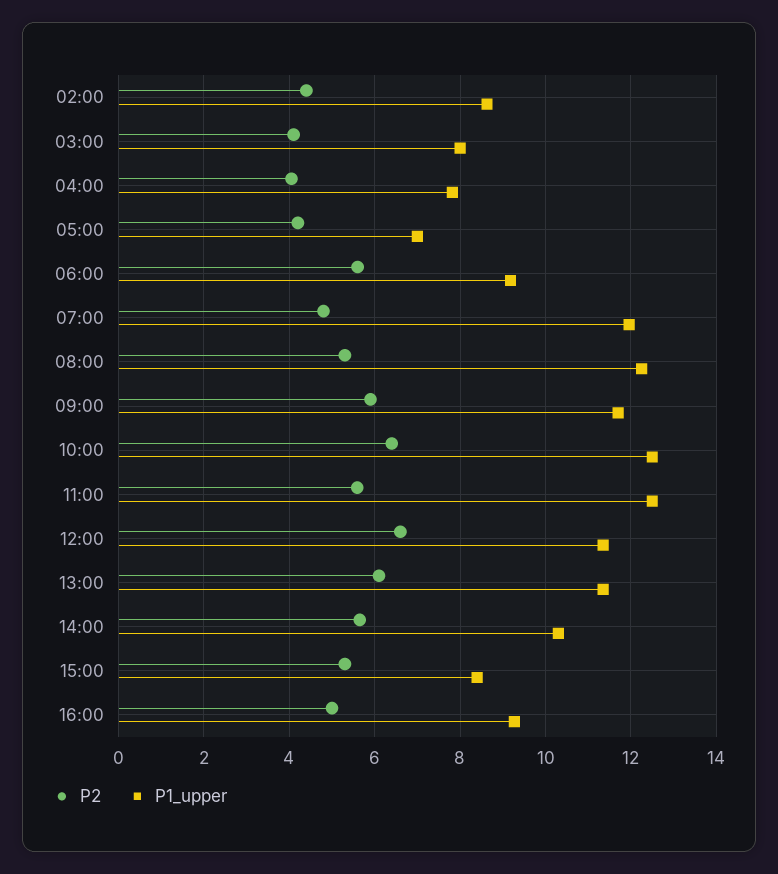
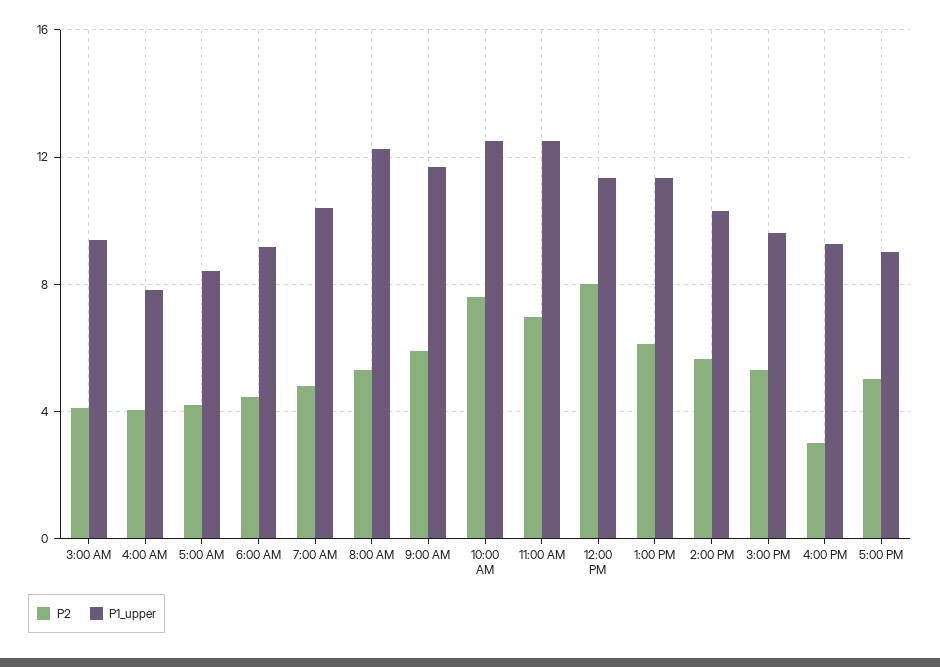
P2, 02:00: 4.4 -> none
P1_upper, 02:00: 8.6 -> none
P1_upper, 03:00: 8 -> 9.5
P1_upper, 05:00: 7 -> 8.5
P2, 06:00: 5.6 -> 4.5
P1_upper, 07:00: 12 -> 10.5
P2, 10:00: 6.4 -> 7.5
P2, 11:00: 5.6 -> 7
P2, 12:00: 6.6 -> 8
P1_upper, 15:00: 8.4 -> 9.5
P2, 16:00: 5 -> 3
P2, 5:00 PM: none -> 5
P1_upper, 5:00 PM: none -> 9

